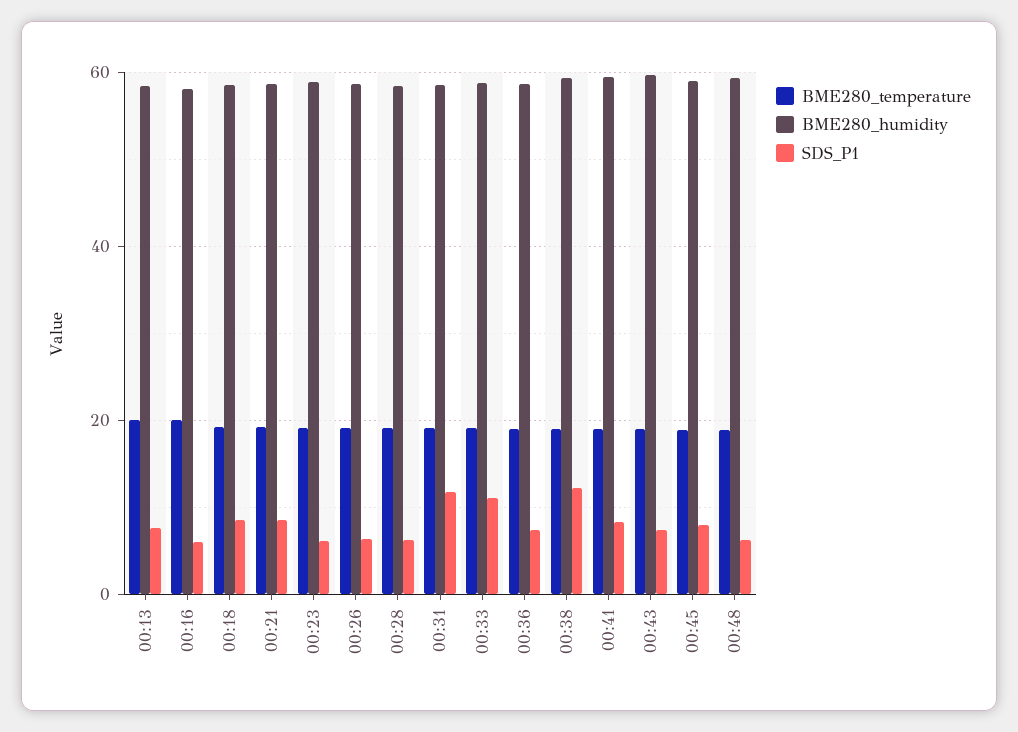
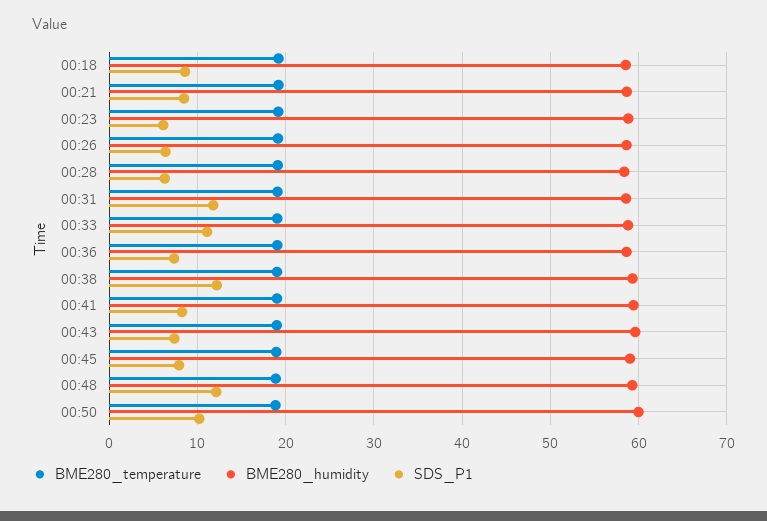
BME280_temperature, 00:13: 20 -> none
BME280_humidity, 00:13: 58 -> none
SDS_P1, 00:13: 8 -> none
BME280_temperature, 00:16: 20 -> none
BME280_humidity, 00:16: 58 -> none
SDS_P1, 00:16: 6 -> none
SDS_P1, 00:48: 6 -> 12
BME280_temperature, 00:50: none -> 19
BME280_humidity, 00:50: none -> 60
SDS_P1, 00:50: none -> 10

